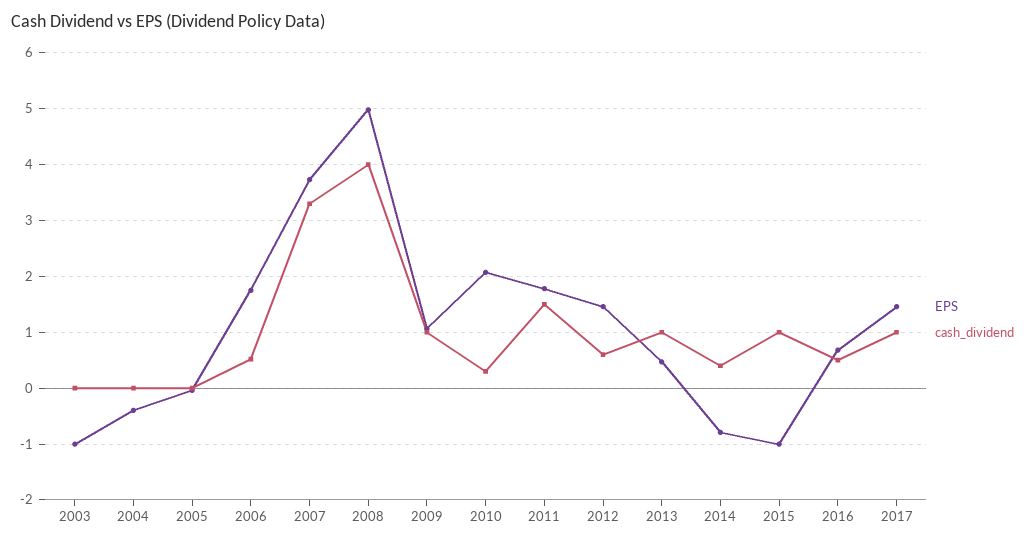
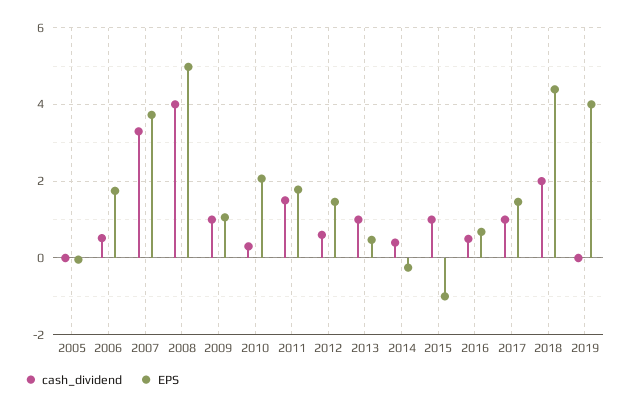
EPS, 2003: -1 -> none
cash_dividend, 2003: 0 -> none
EPS, 2004: -0.4 -> none
cash_dividend, 2004: 0 -> none
EPS, 2014: -0.8 -> -0.2
cash_dividend, 2018: none -> 2
EPS, 2018: none -> 4.4
cash_dividend, 2019: none -> 0
EPS, 2019: none -> 4

